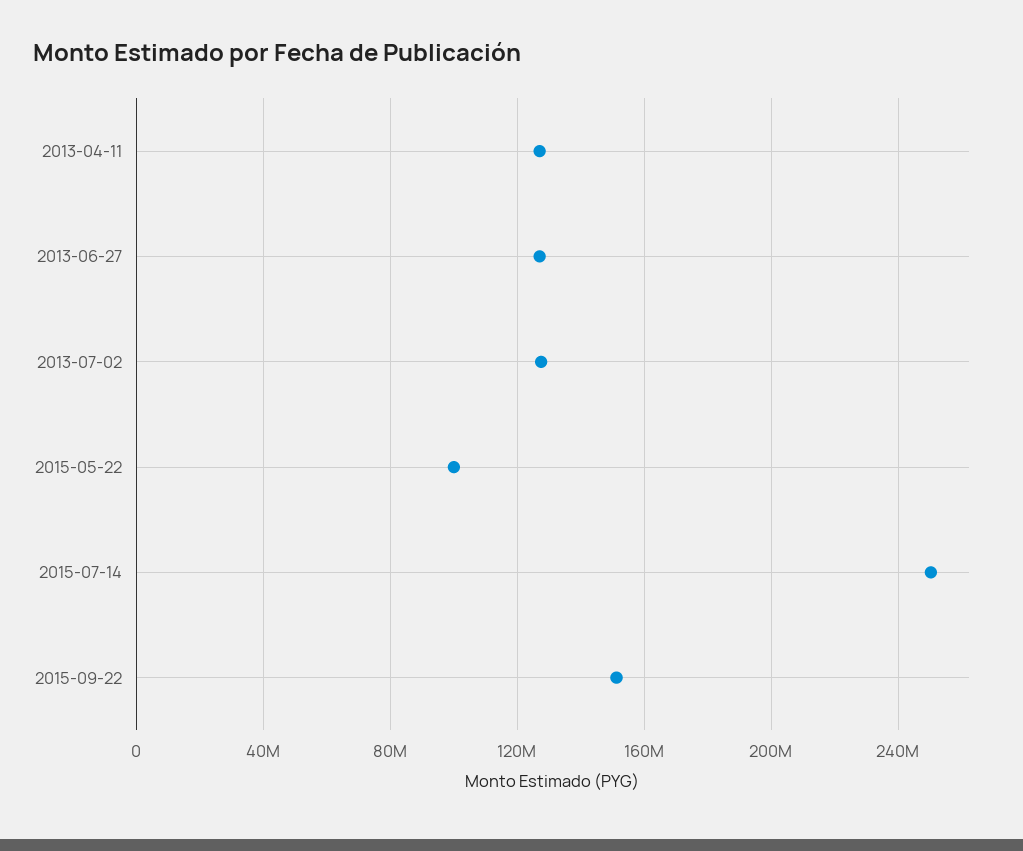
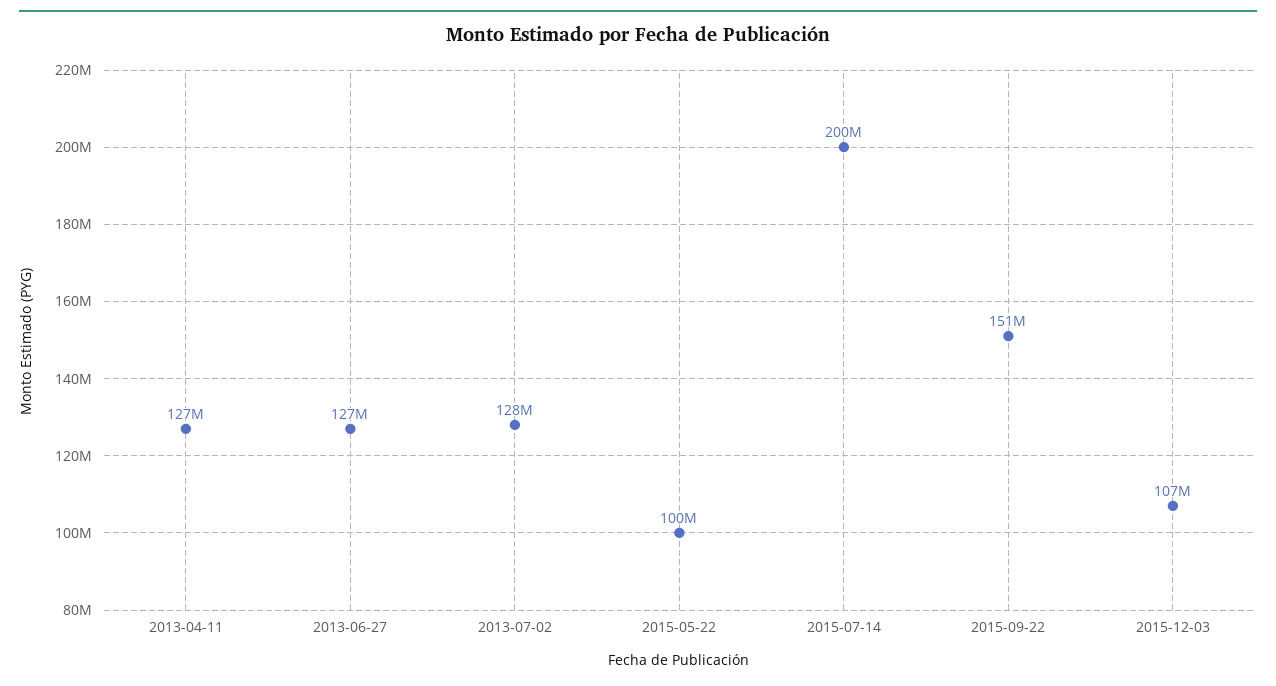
2015-07-14: 250000000 -> 200000000
2015-12-03: none -> 107000000

